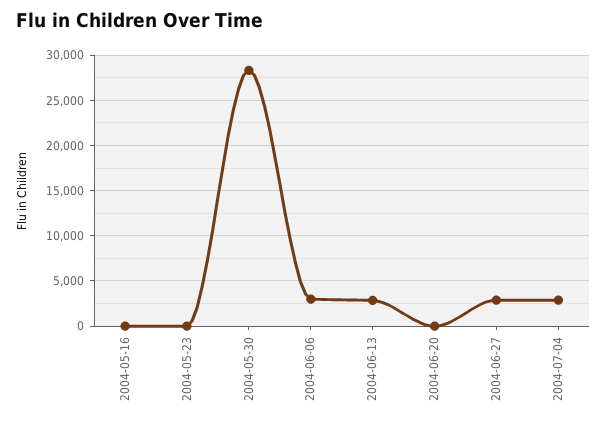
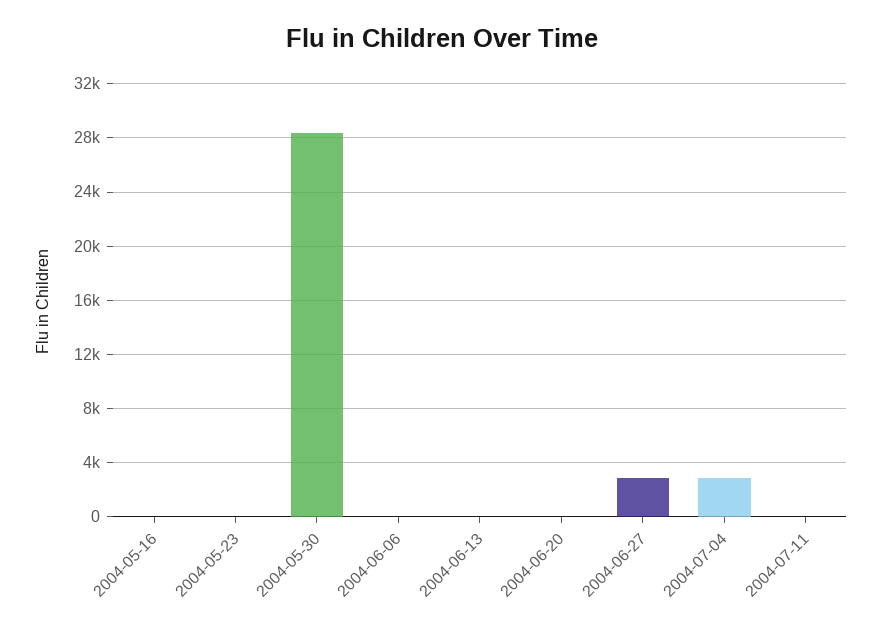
2004-06-06: 3000 -> 0
2004-06-13: 3000 -> 0
2004-07-11: none -> 0

